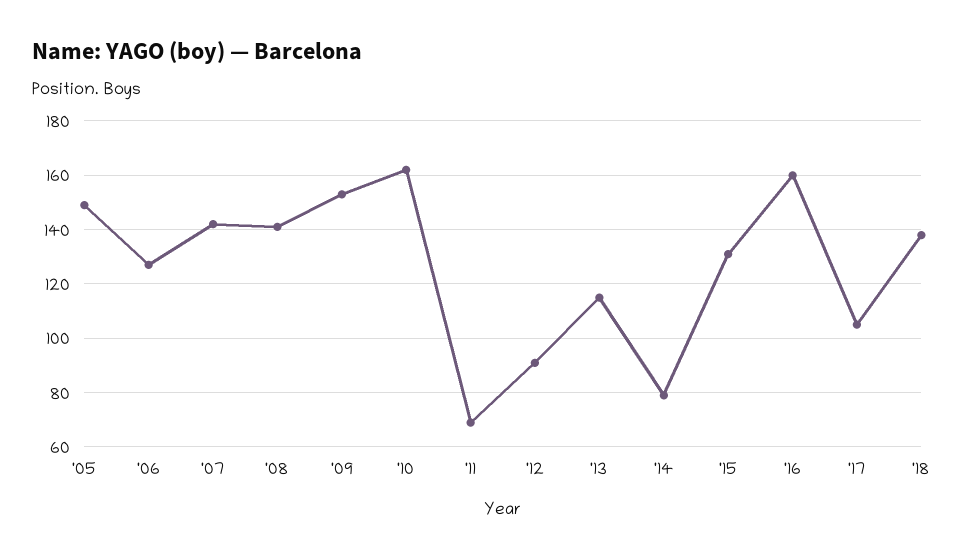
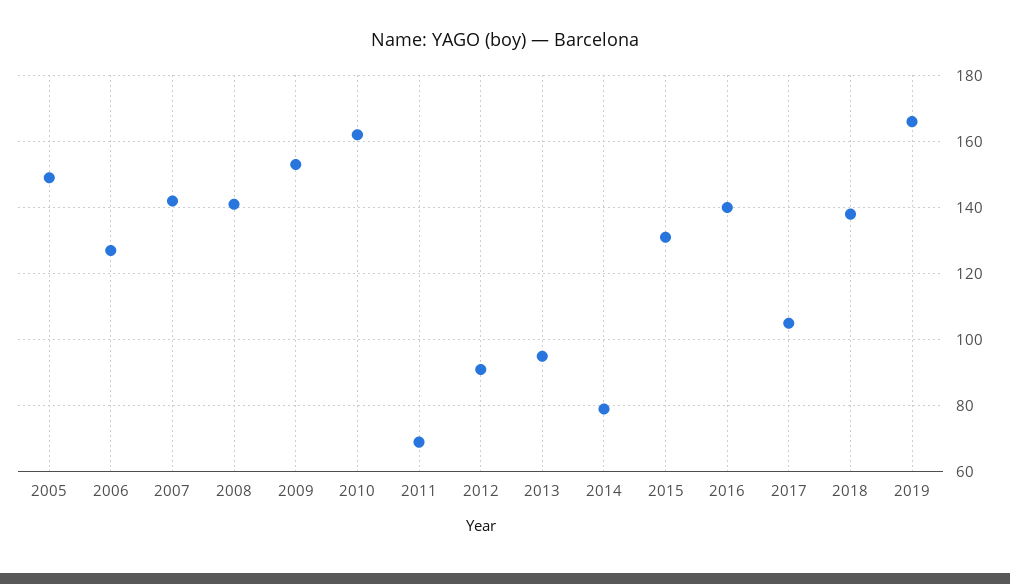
'13: 115 -> 95
'16: 160 -> 140
2019: none -> 165

